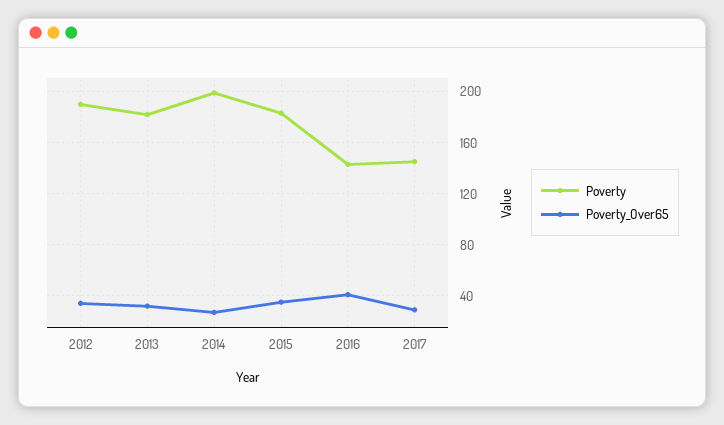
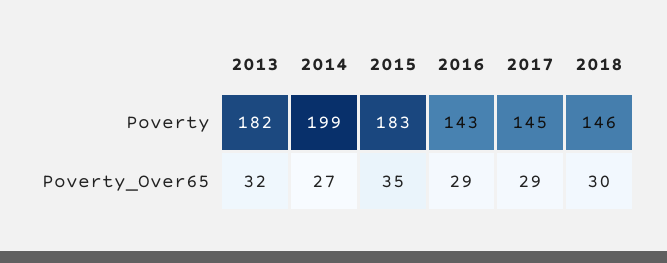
Poverty, 2012: 190 -> none
Poverty_Over65, 2012: 35 -> none
Poverty_Over65, 2016: 40 -> 29
Poverty, 2018: none -> 146
Poverty_Over65, 2018: none -> 30

